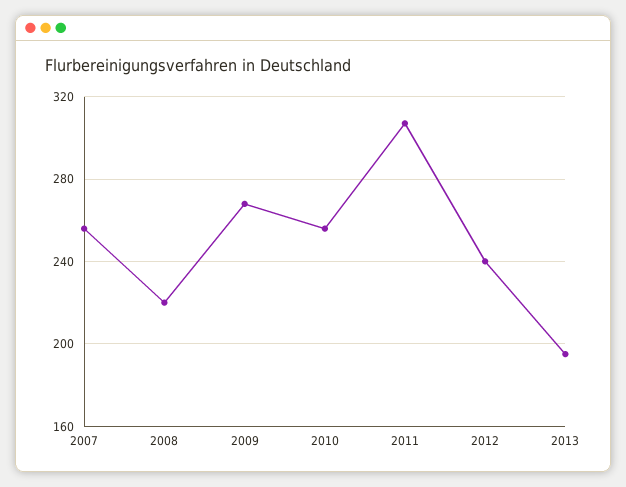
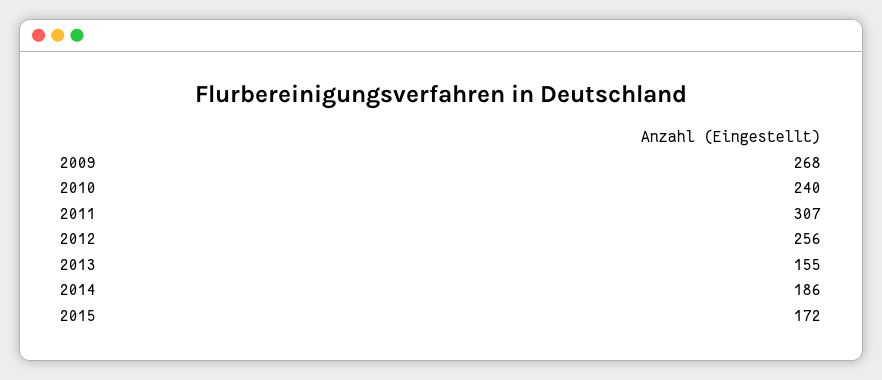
2007: 255 -> none
2008: 220 -> none
2010: 255 -> 240
2012: 240 -> 256
2013: 195 -> 155
2014: none -> 186
2015: none -> 172

